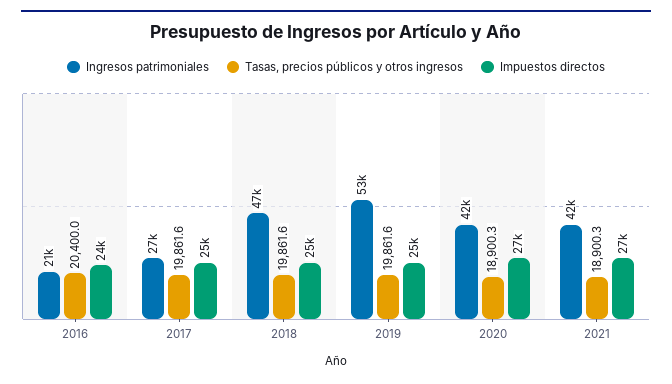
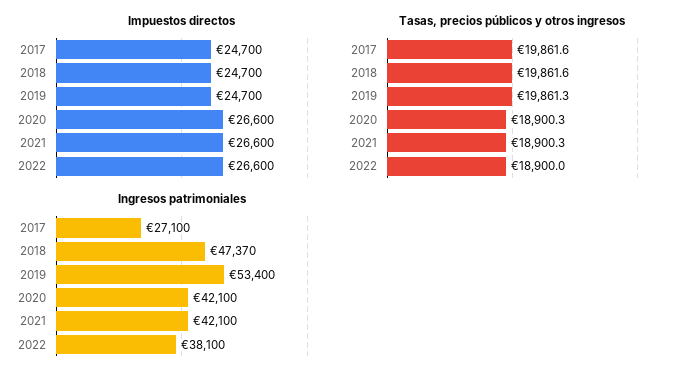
Ingresos patrimoniales, 2016: 21000 -> none
Tasas, precios públicos y otros ingresos, 2016: 20400 -> none
Impuestos directos, 2016: 24000 -> none
Tasas, precios públicos y otros ingresos, 2019: 19861.6 -> 19861.3
Impuestos directos, 2022: none -> 26600
Tasas, precios públicos y otros ingresos, 2022: none -> 18900
Ingresos patrimoniales, 2022: none -> 38100

